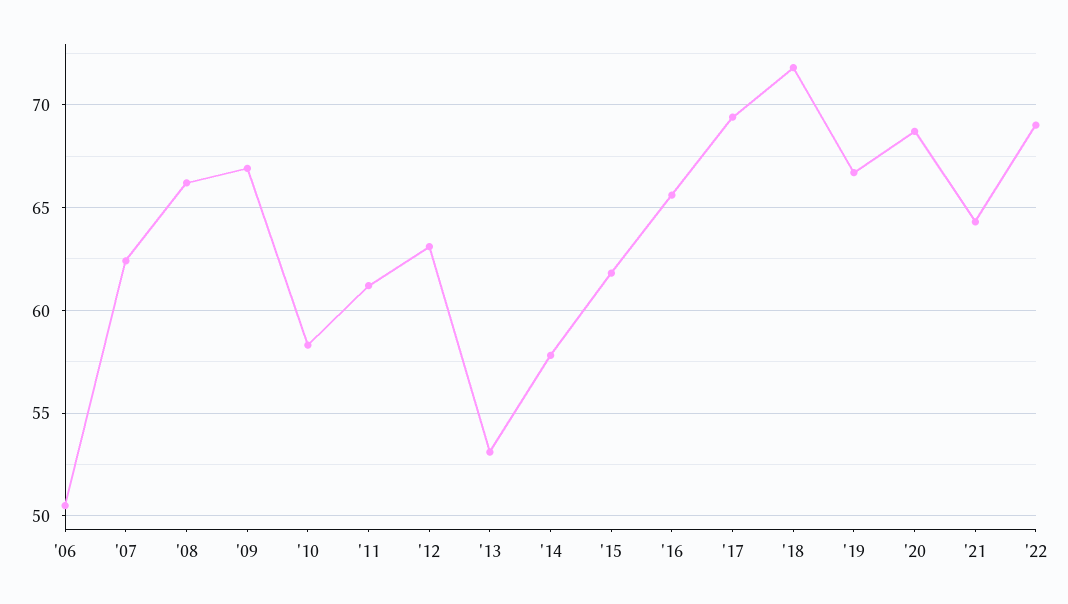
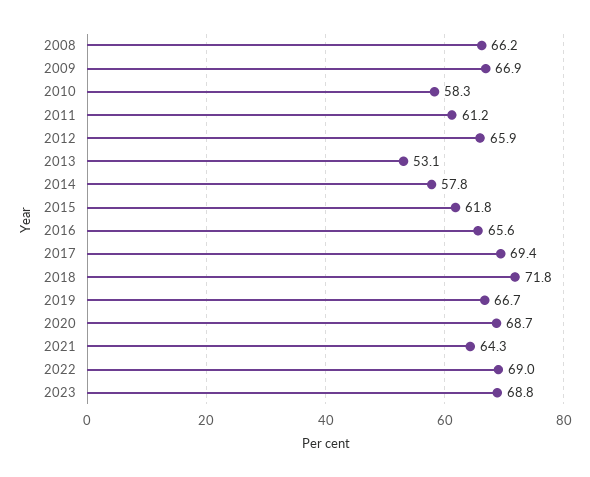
'06: 50.5 -> none
'07: 62.5 -> none
'12: 63 -> 65.9
2023: none -> 68.8

